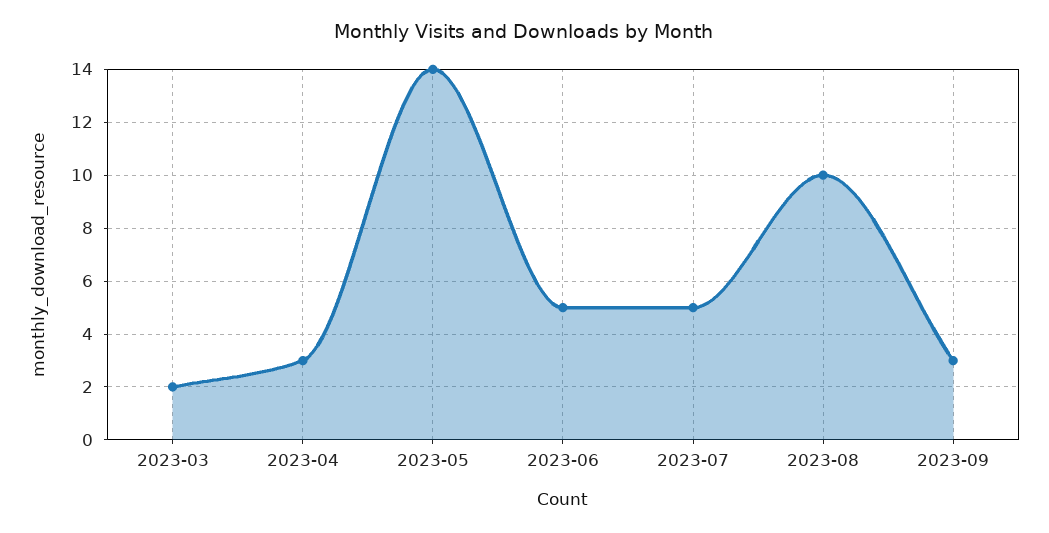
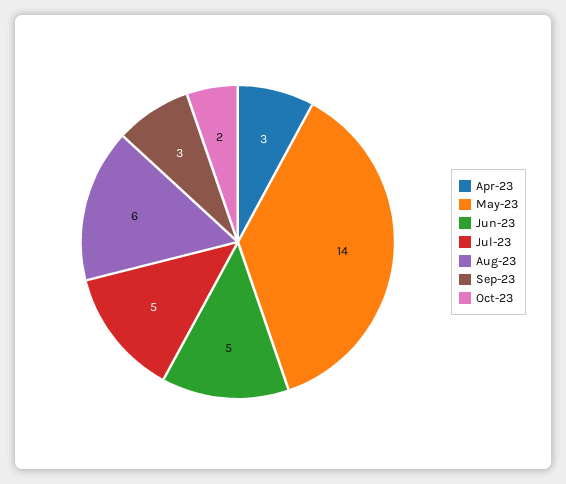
2023-03: 2 -> none
2023-08: 10 -> 6
Oct-23: none -> 2

